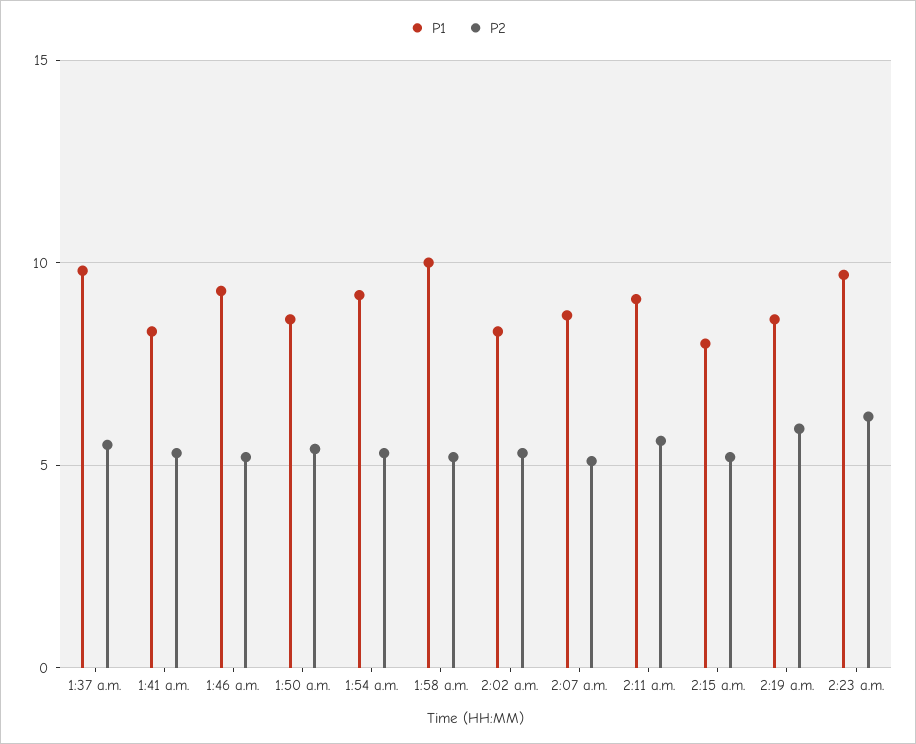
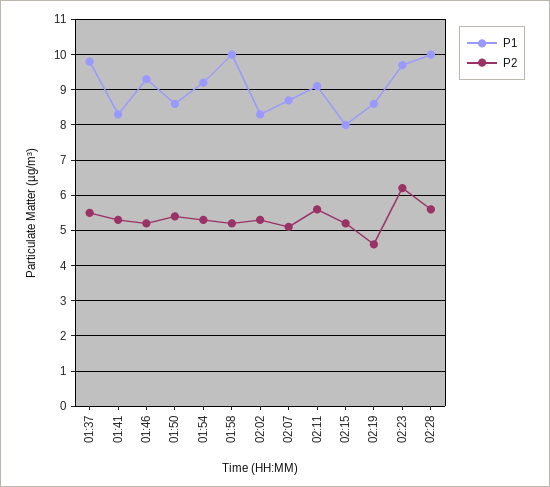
P2, 2:19 a.m.: 6 -> 4.5
P1, 02:28: none -> 10
P2, 02:28: none -> 5.5

